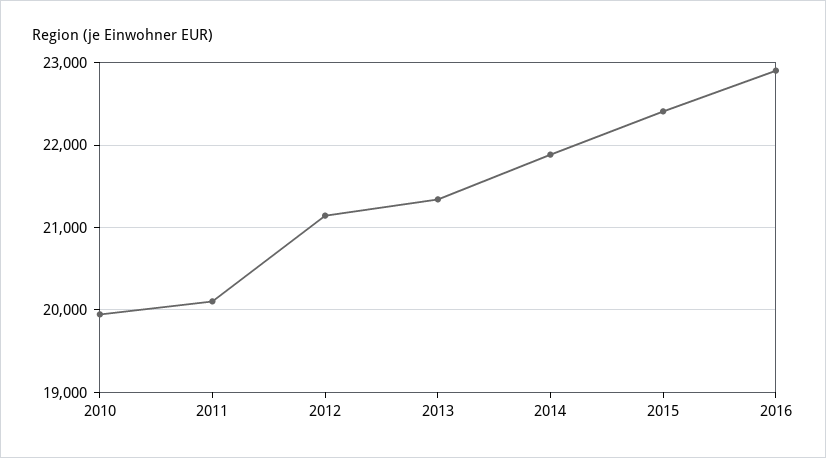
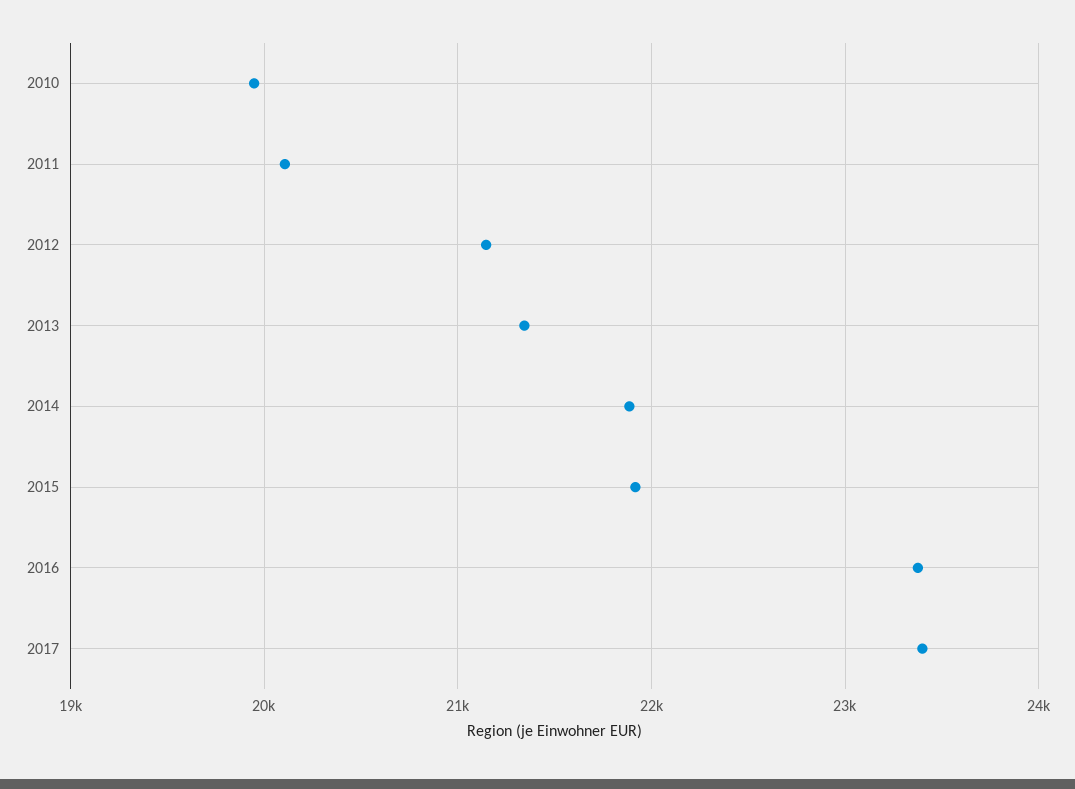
2015: 22400 -> 21900
2016: 22900 -> 23400
2017: none -> 23400

